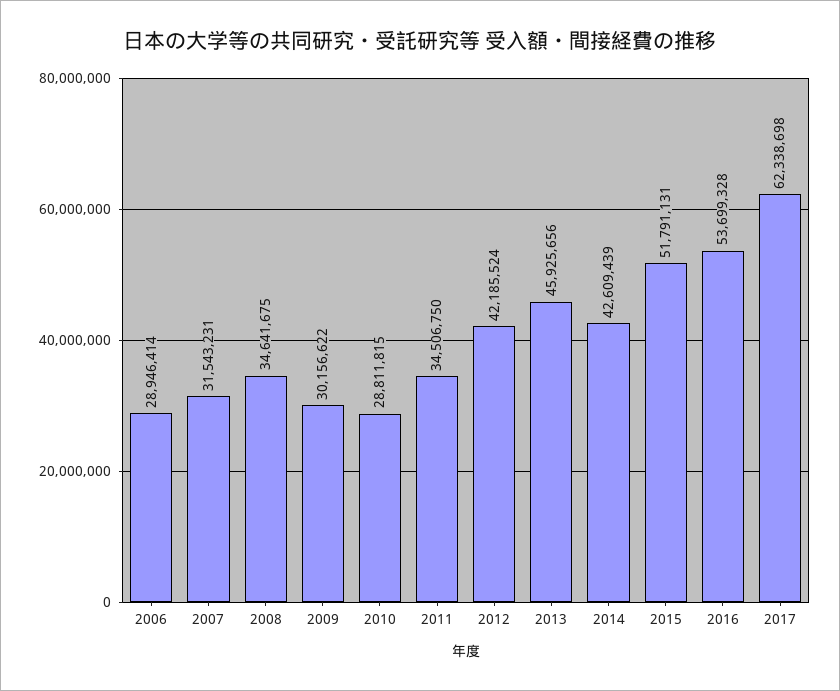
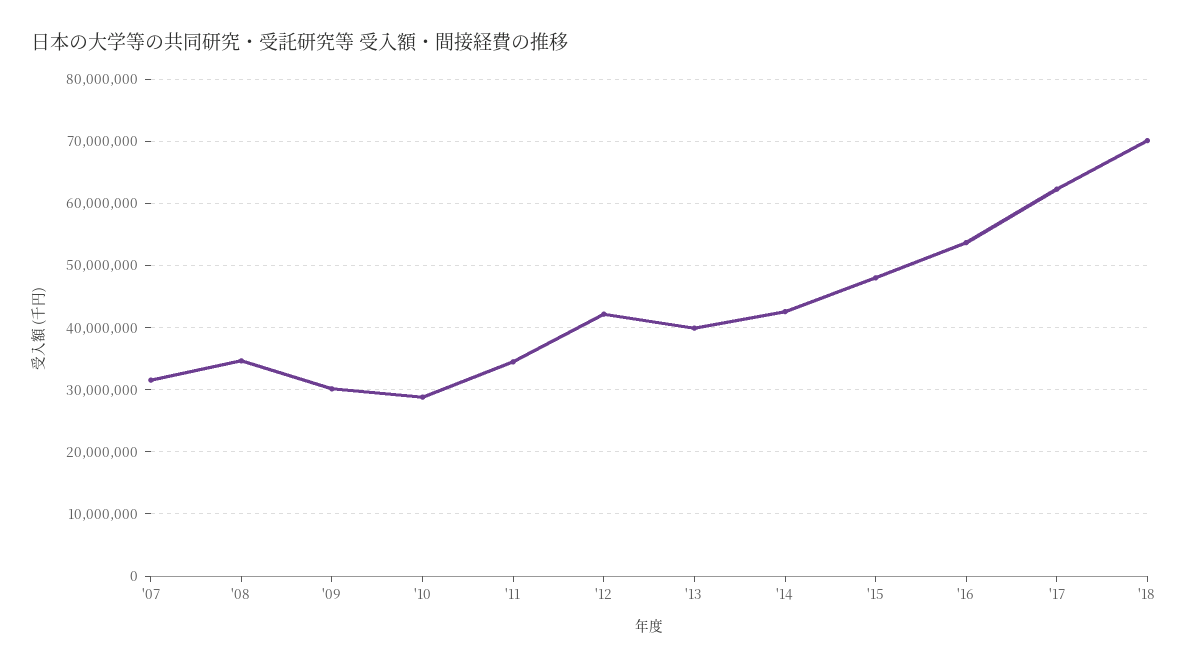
2006: 28946414 -> none
2013: 45925656 -> 40000000
2015: 51791131 -> 48000000
'18: none -> 70000000

